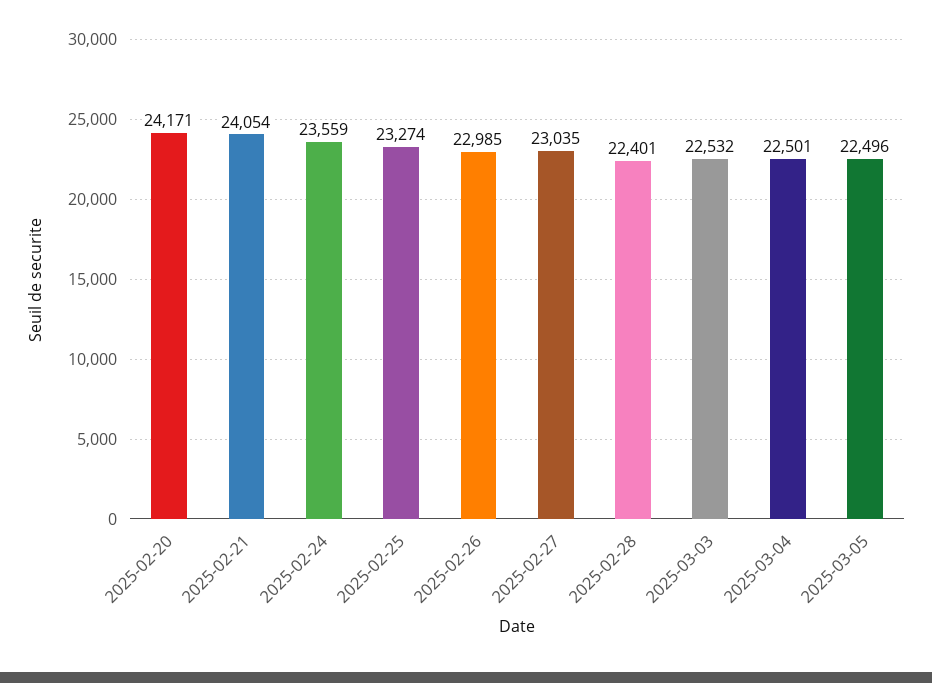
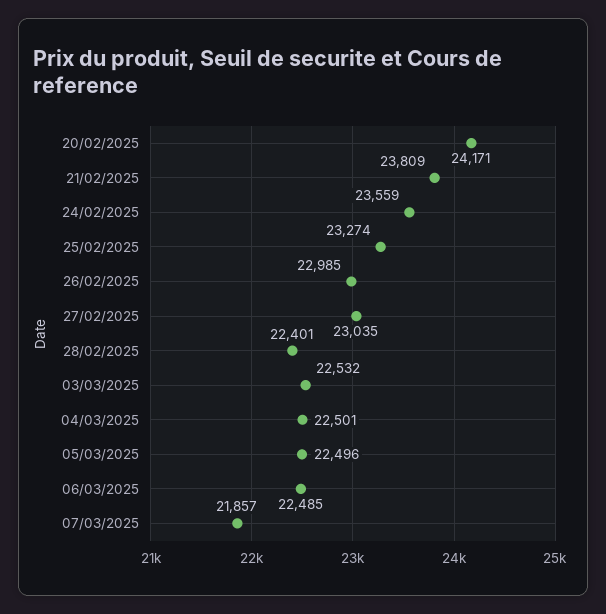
2025-02-21: 24054 -> 23809
06/03/2025: none -> 22485
07/03/2025: none -> 21857

